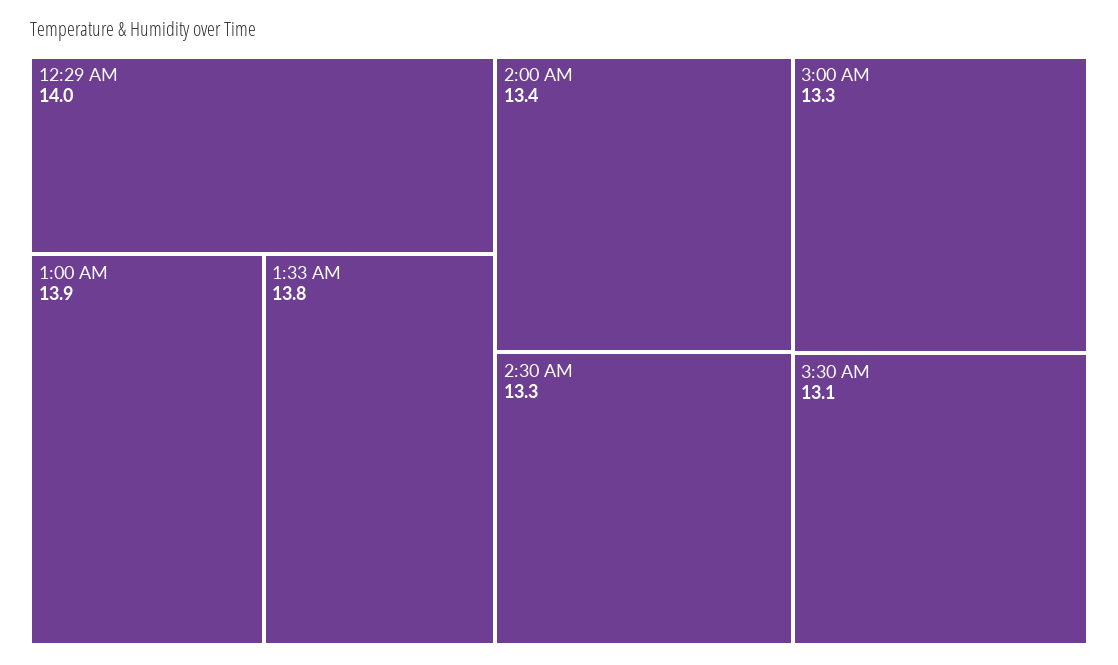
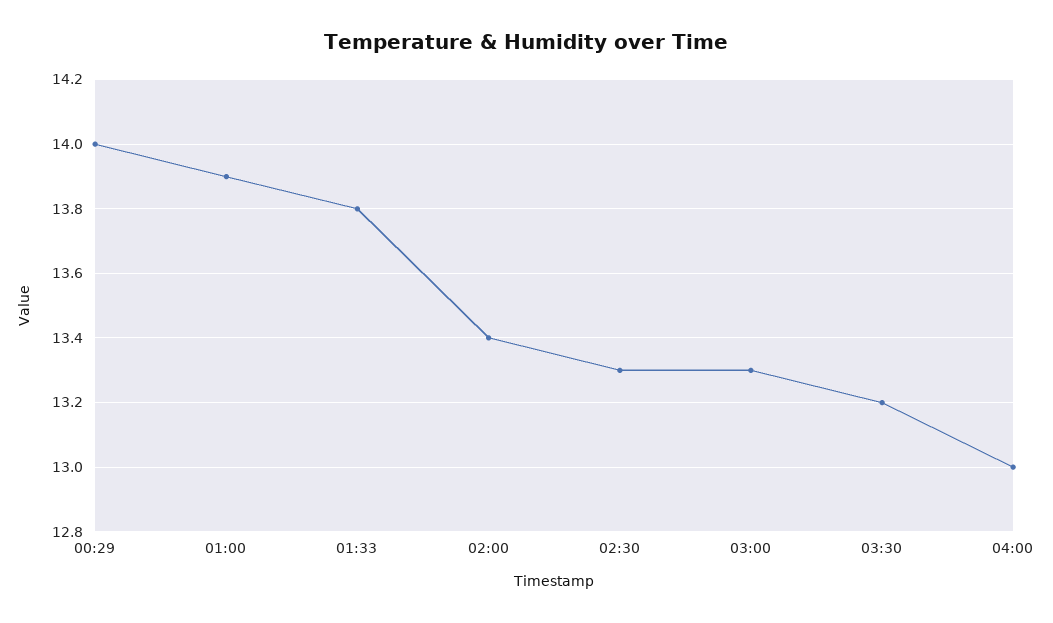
3:30 AM: 13.1 -> 13.2
04:00: none -> 13

